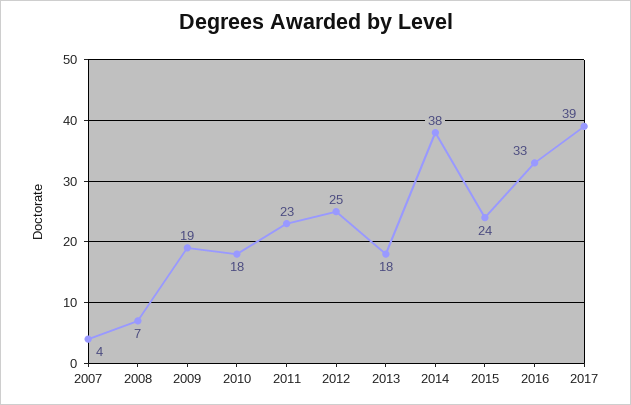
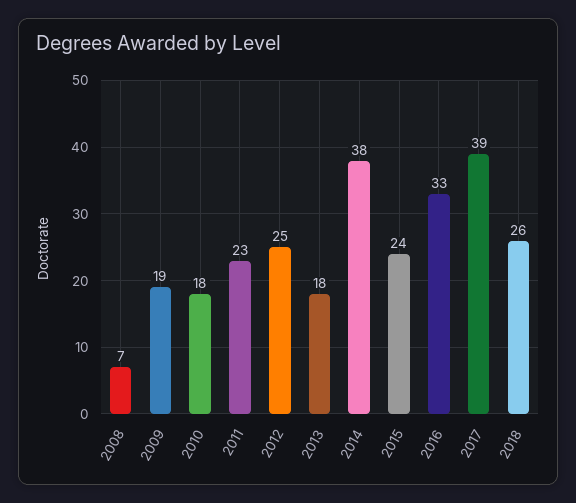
2007: 4 -> none
2018: none -> 26

